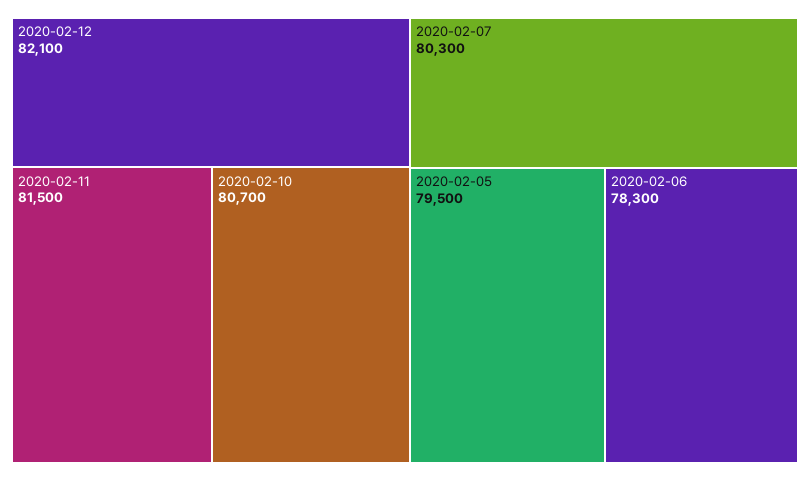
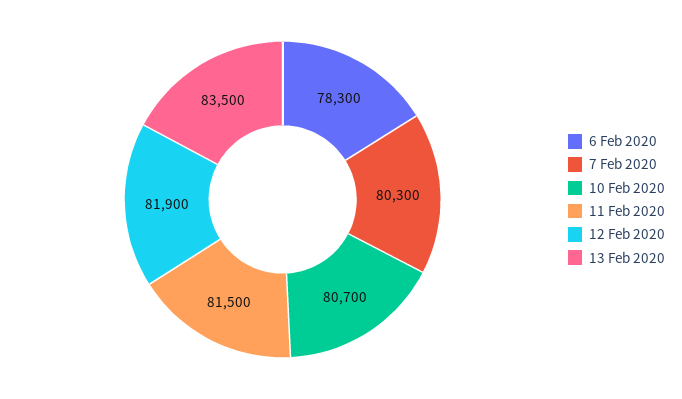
2020-02-12: 82100 -> 81900
2020-02-05: 79500 -> none
13 Feb 2020: none -> 83500

